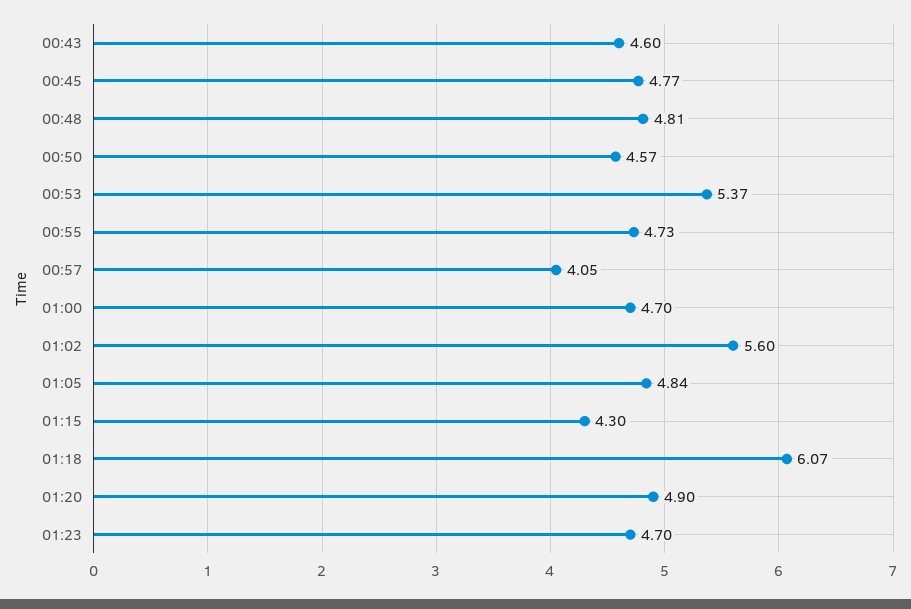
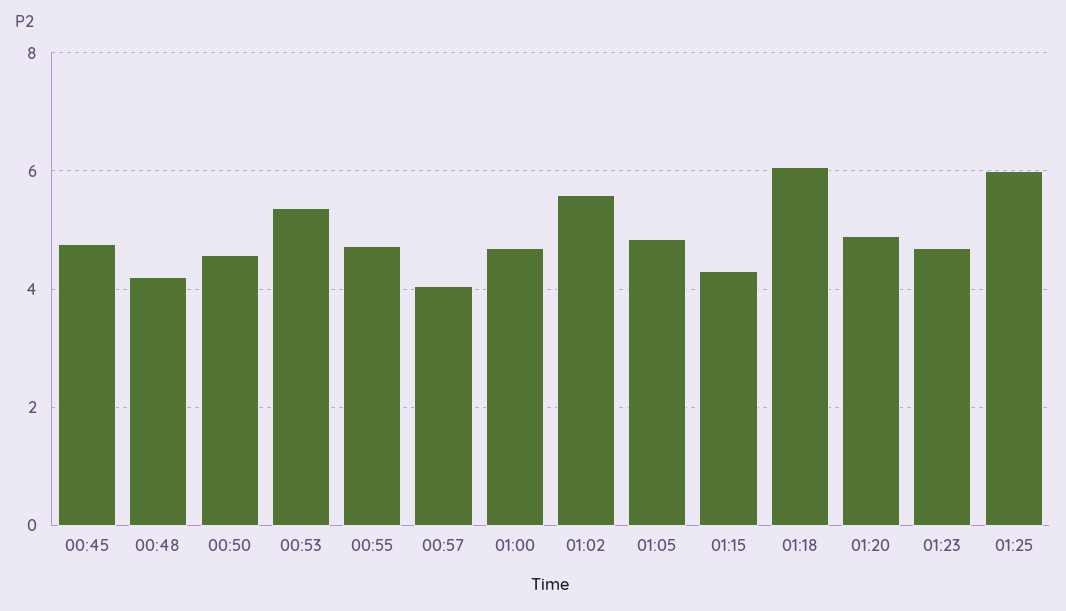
00:43: 4.6 -> none
00:48: 4.81 -> 4.2
01:25: none -> 6

